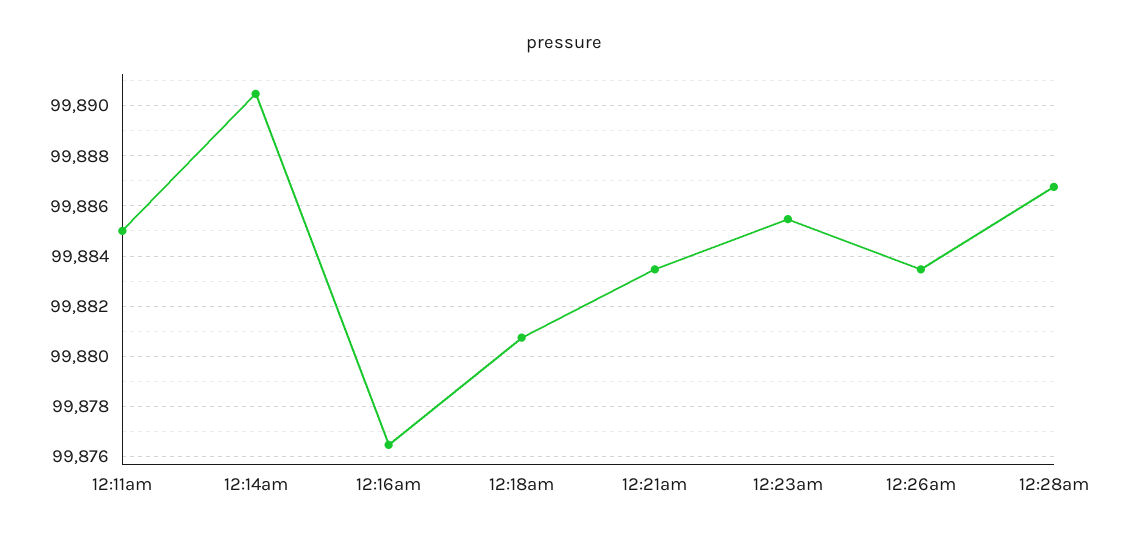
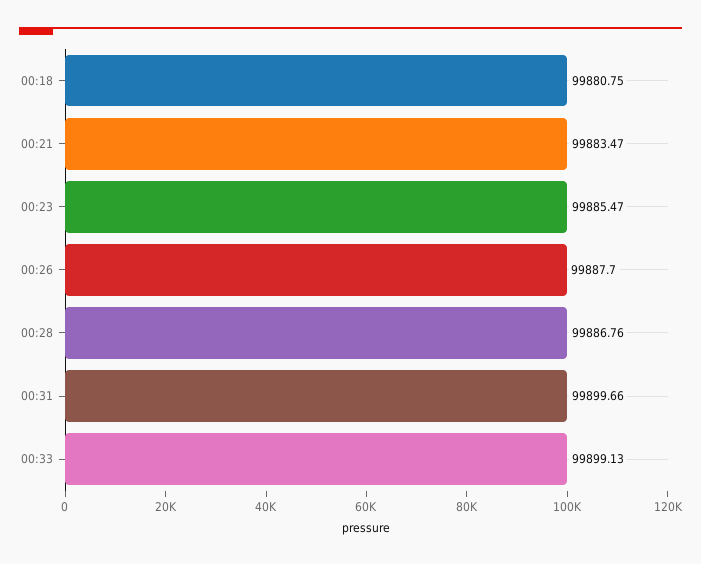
12:11am: 99885 -> none
12:14am: 99890.5 -> none
12:16am: 99876.5 -> none
12:26am: 99883.5 -> 99887.7
00:31: none -> 99899.66
00:33: none -> 99899.13

